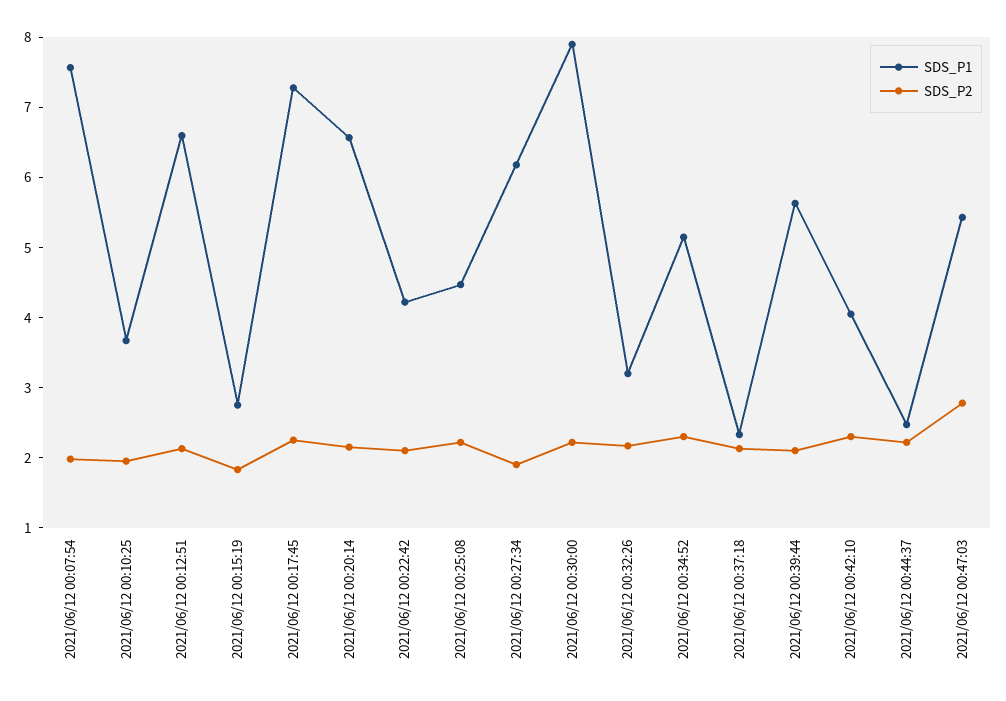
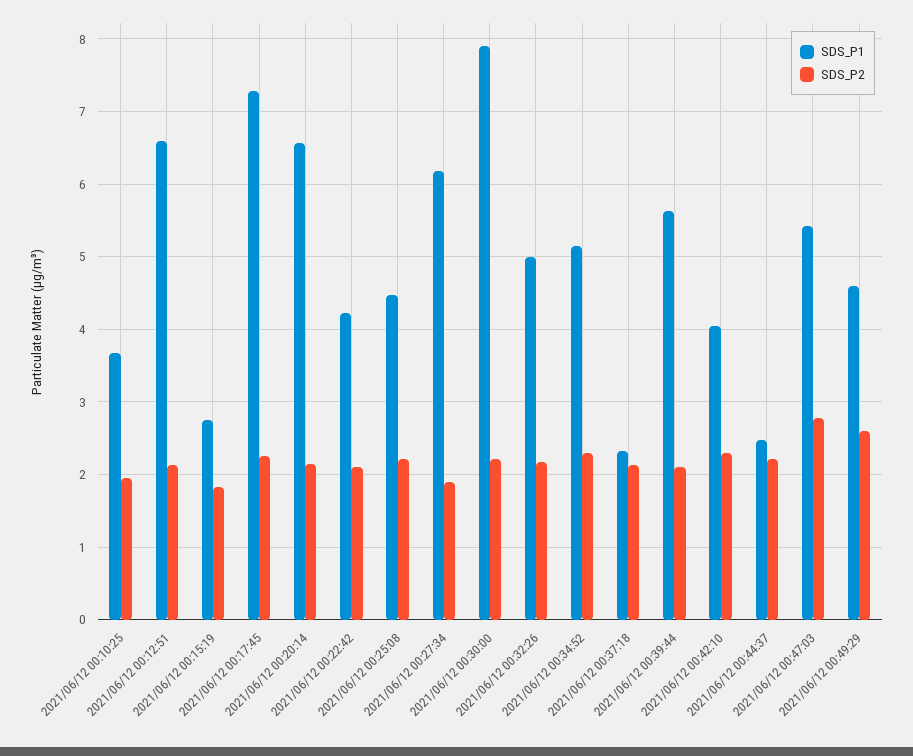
SDS_P1, 2021/06/12 00:07:54: 7.6 -> none
SDS_P2, 2021/06/12 00:07:54: 2 -> none
SDS_P1, 2021/06/12 00:32:26: 3.2 -> 5
SDS_P1, 2021/06/12 00:49:29: none -> 4.6
SDS_P2, 2021/06/12 00:49:29: none -> 2.6

